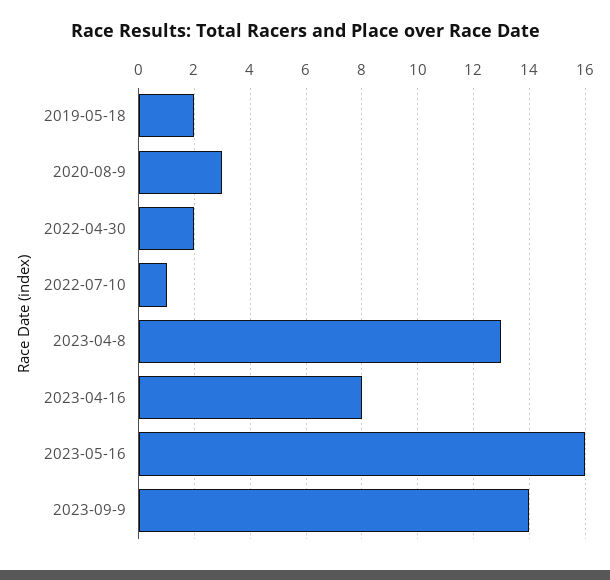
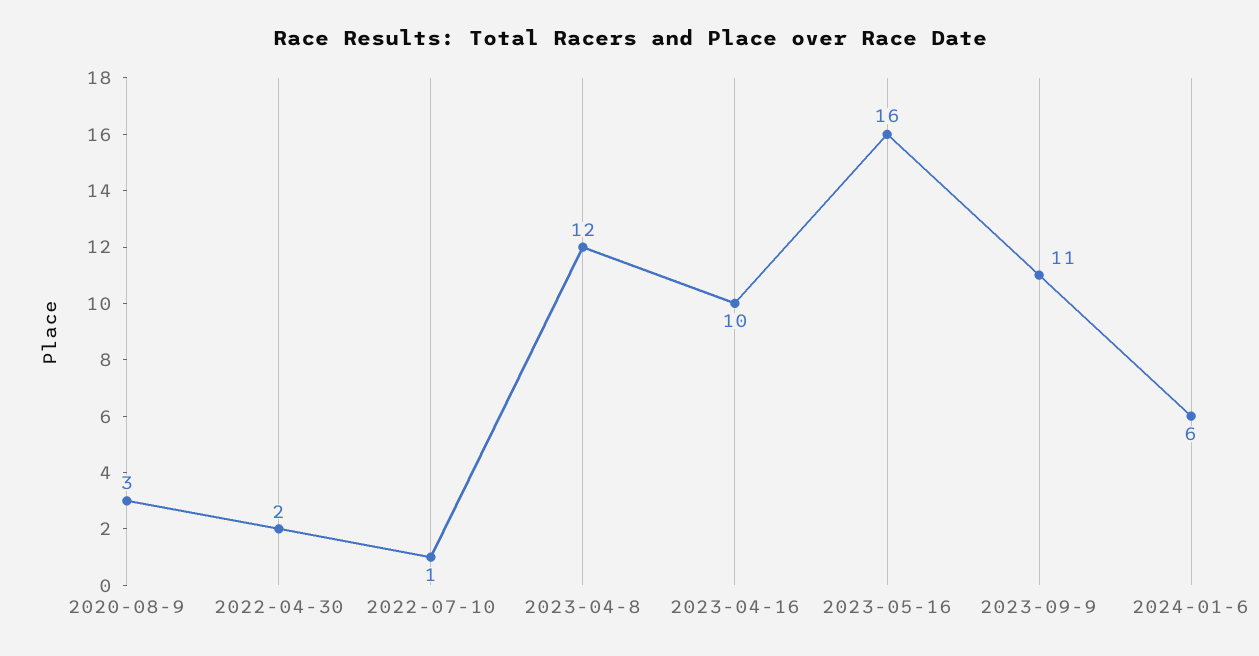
2019-05-18: 2 -> none
2023-04-8: 13 -> 12
2023-04-16: 8 -> 10
2023-09-9: 14 -> 11
2024-01-6: none -> 6

